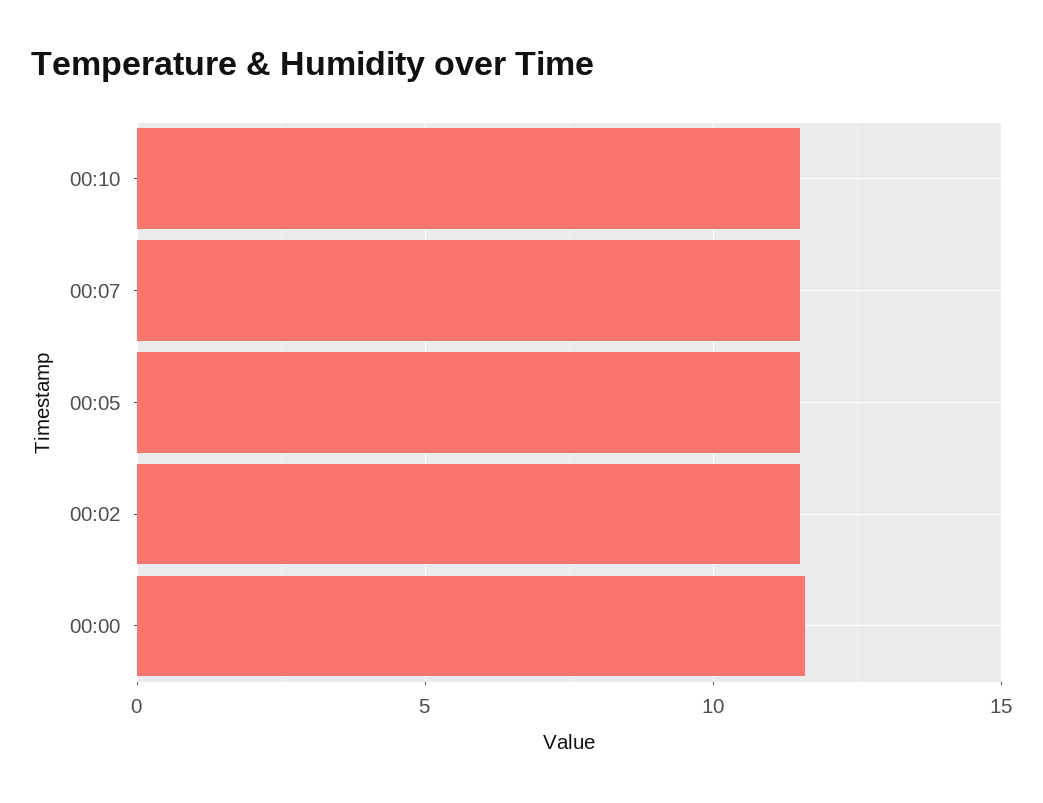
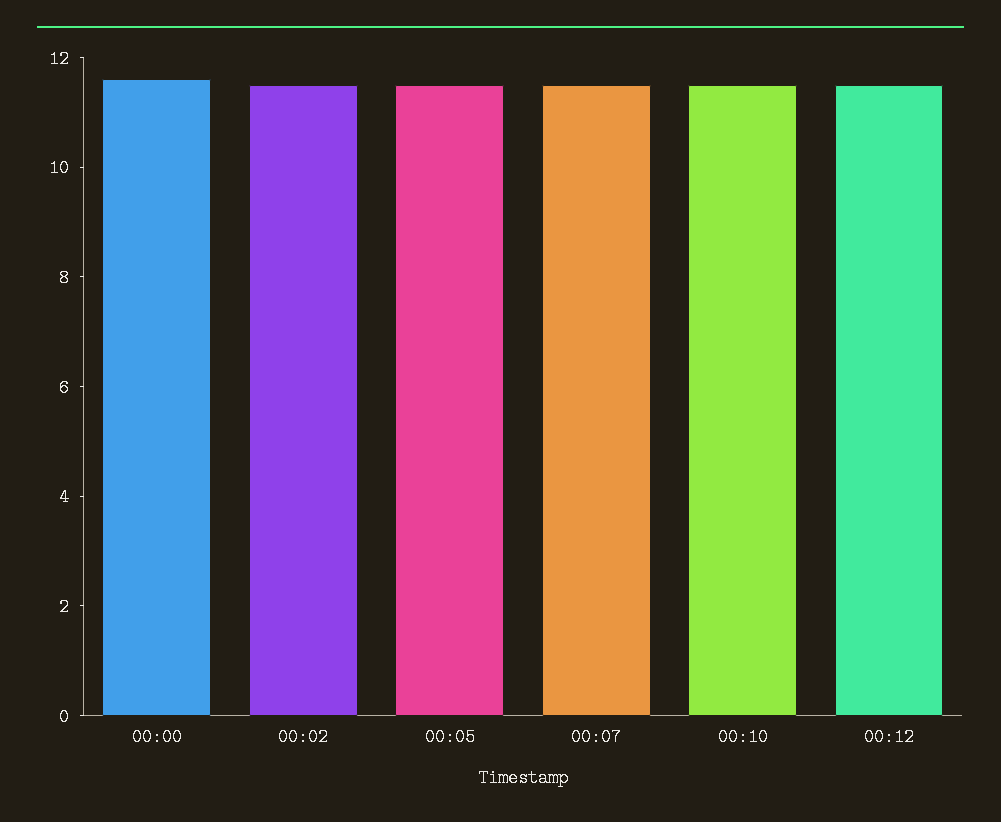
00:12: none -> 11.5

